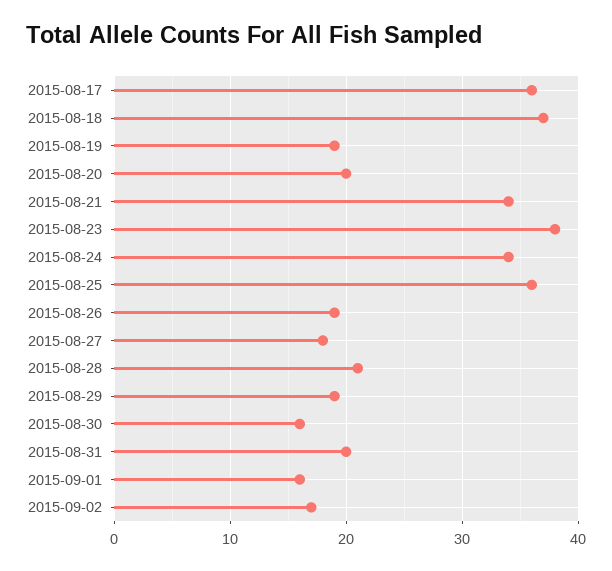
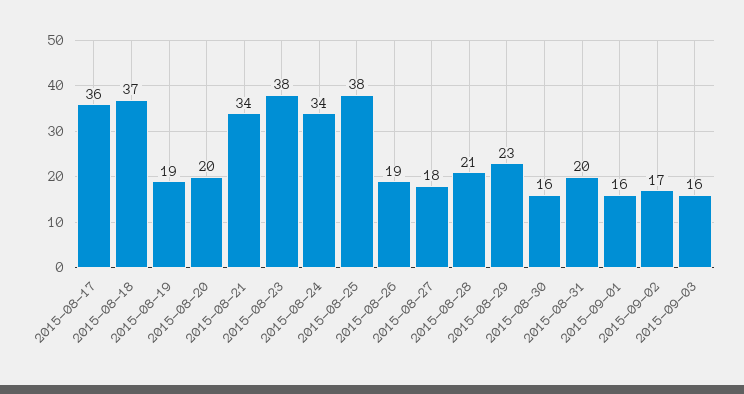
2015-08-25: 36 -> 38
2015-08-29: 19 -> 23
2015-09-03: none -> 16

